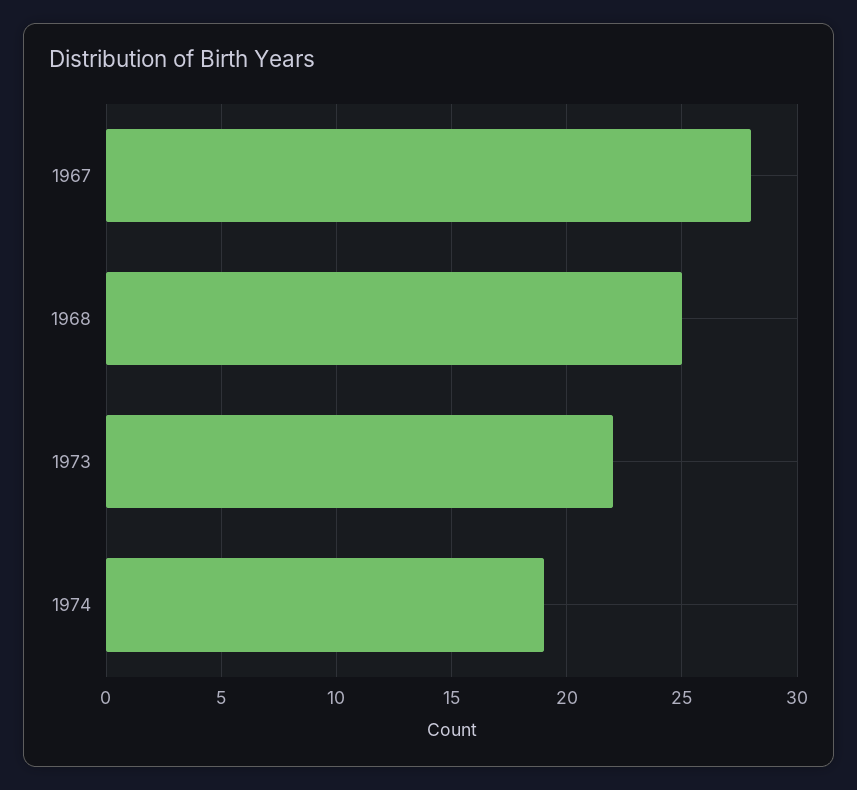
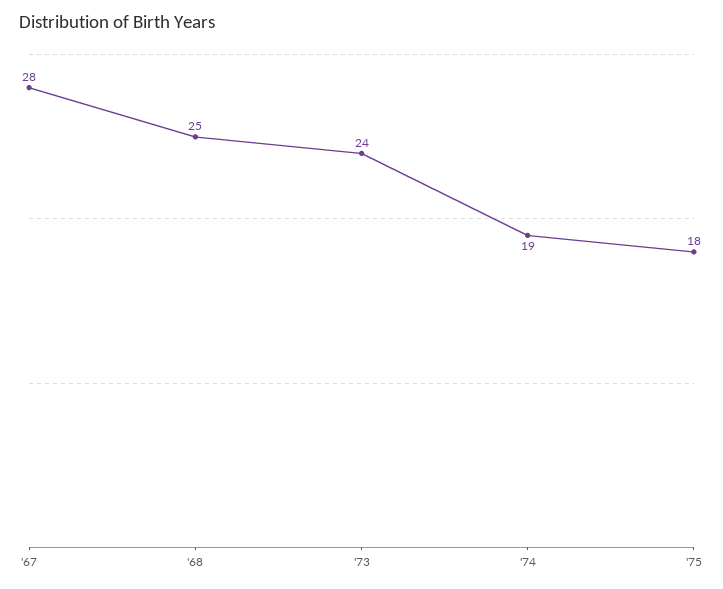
1973: 22 -> 24
'75: none -> 18

